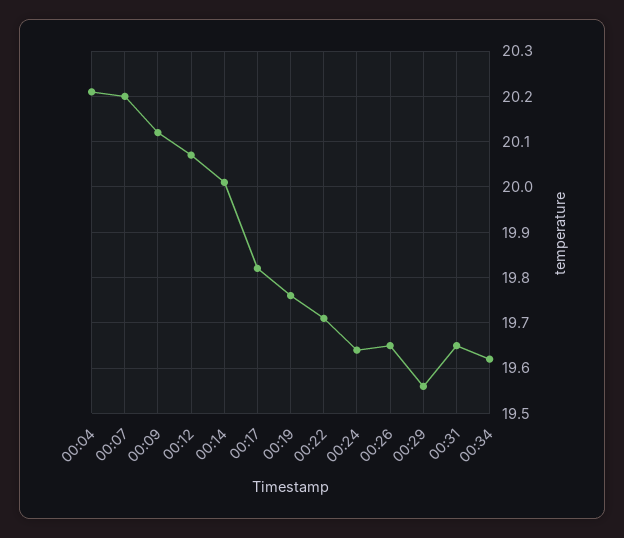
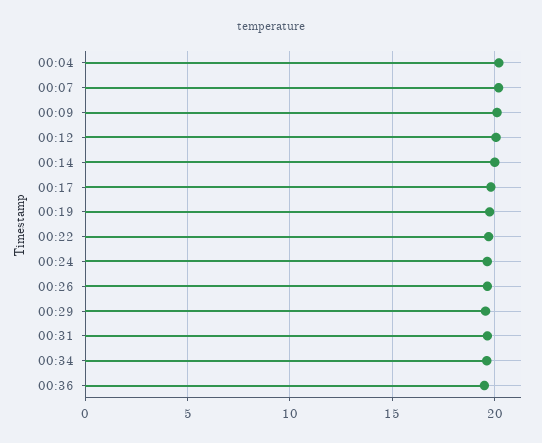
00:36: none -> 19.5

